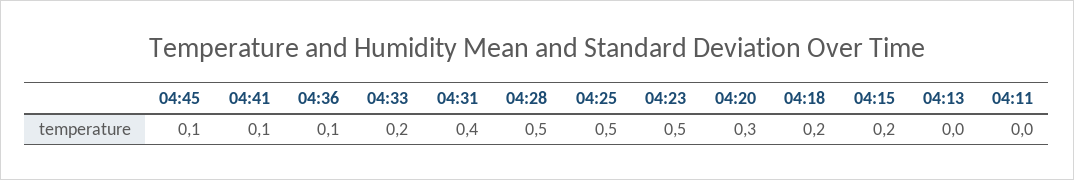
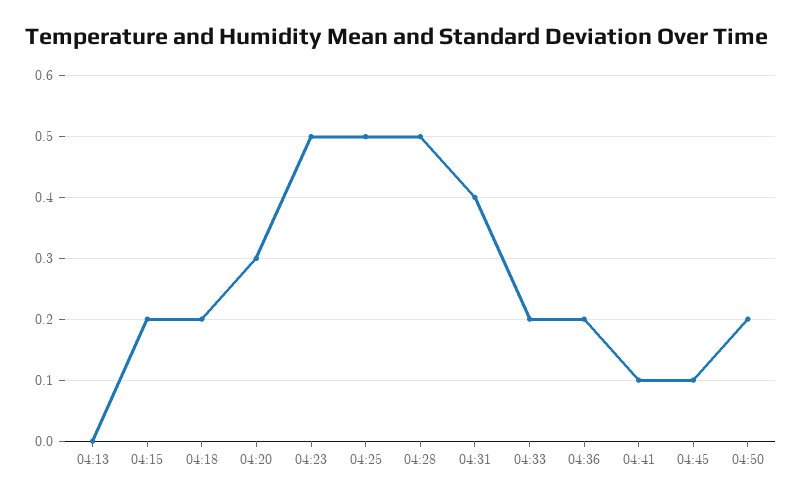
04:36: 0.1 -> 0.2
04:11: 0 -> none
04:50: none -> 0.2

